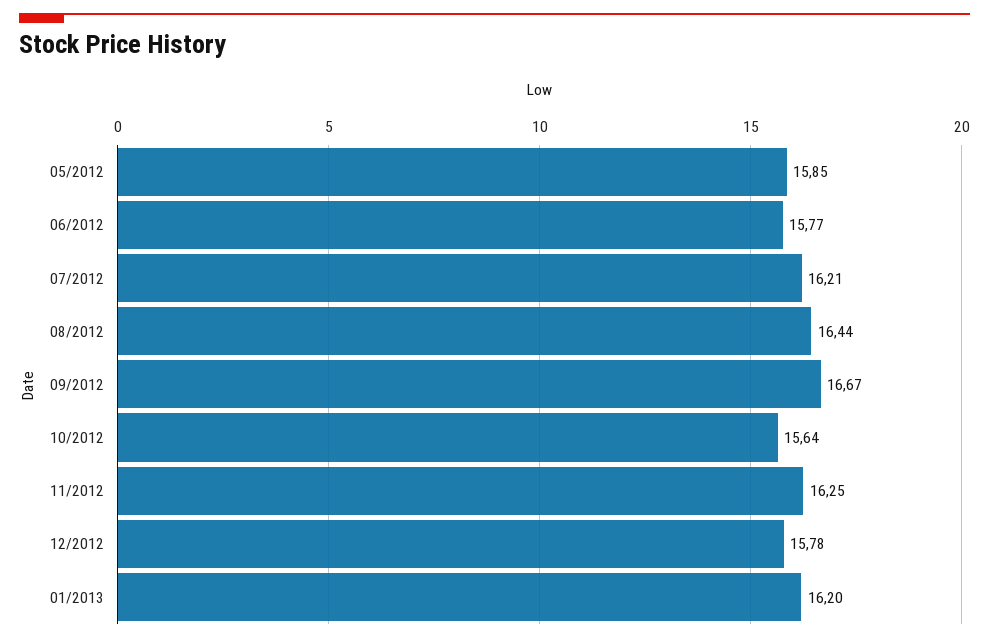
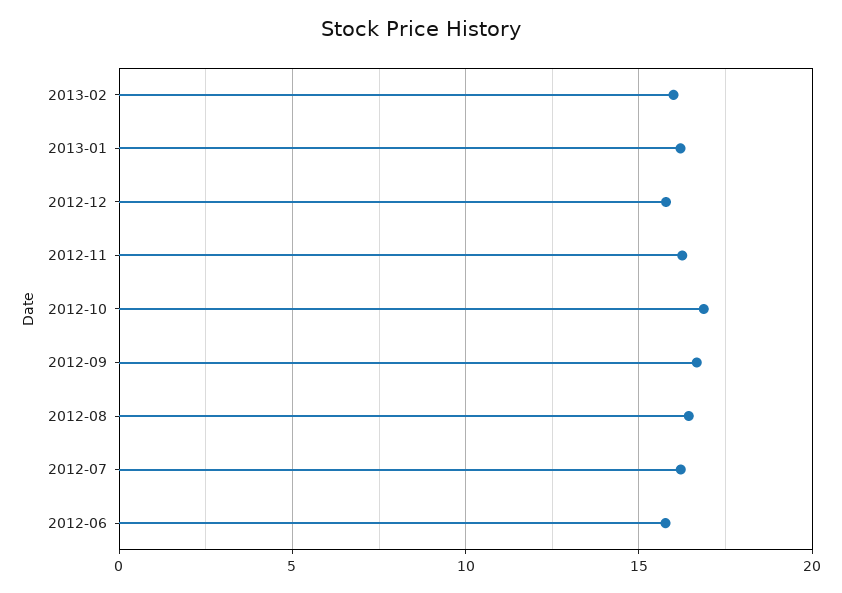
05/2012: 15.85 -> none
10/2012: 15.64 -> 17
2013-02: none -> 16

